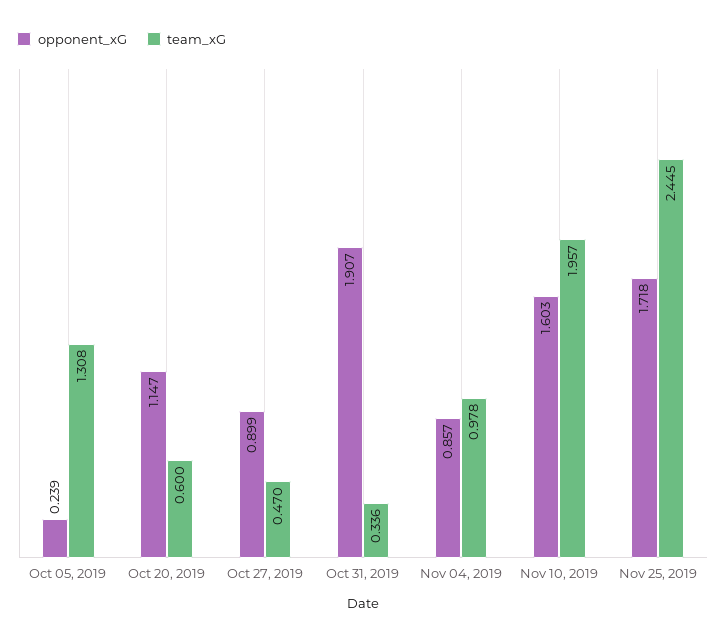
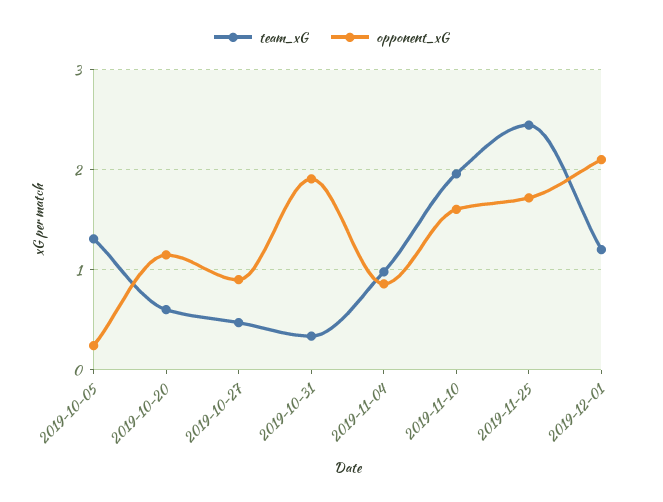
team_xG, 2019-12-01: none -> 1.2
opponent_xG, 2019-12-01: none -> 2.1

